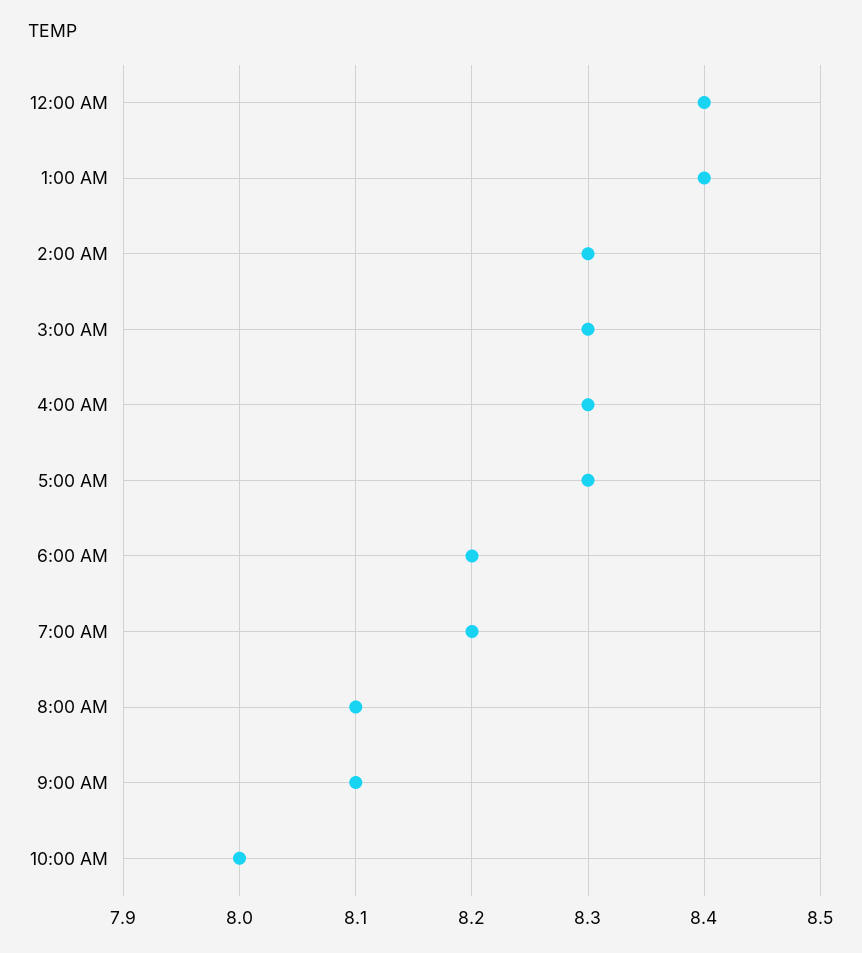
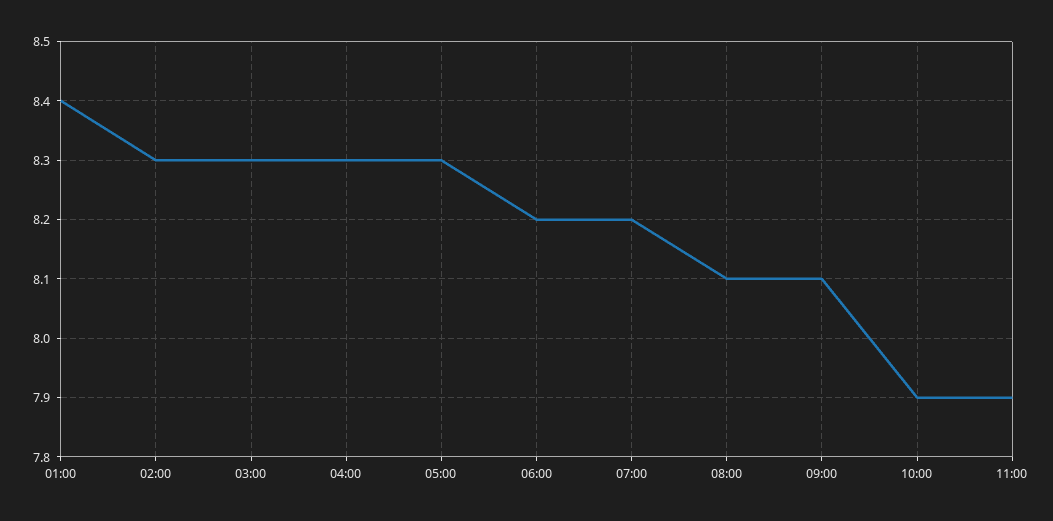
12:00 AM: 8.4 -> none
10:00 AM: 8 -> 7.9
11:00: none -> 7.9

